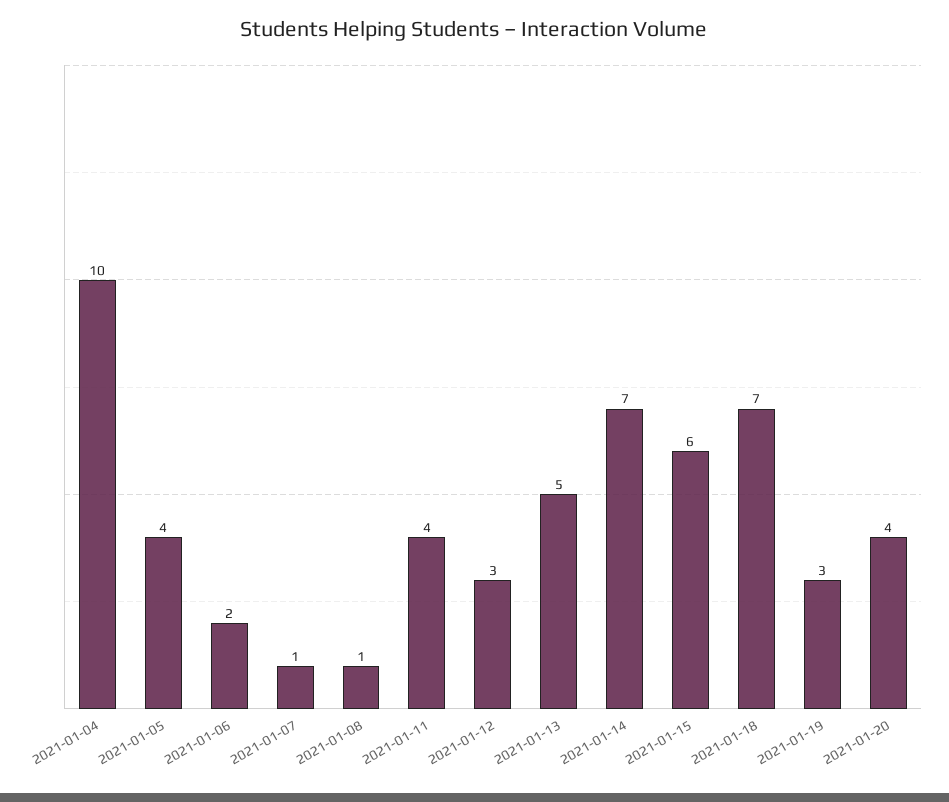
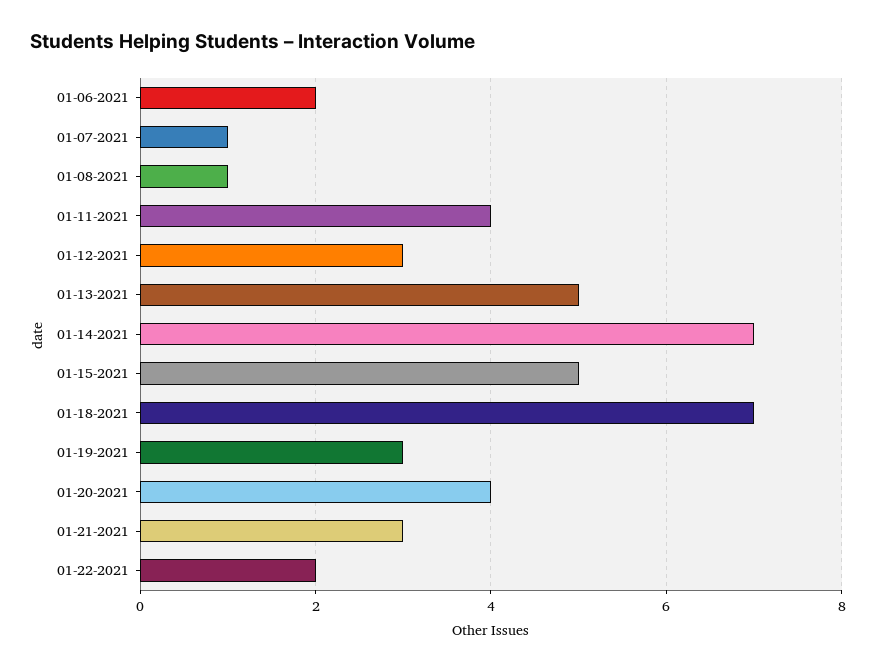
2021-01-04: 10 -> none
2021-01-05: 4 -> none
2021-01-15: 6 -> 5
01-21-2021: none -> 3
01-22-2021: none -> 2

